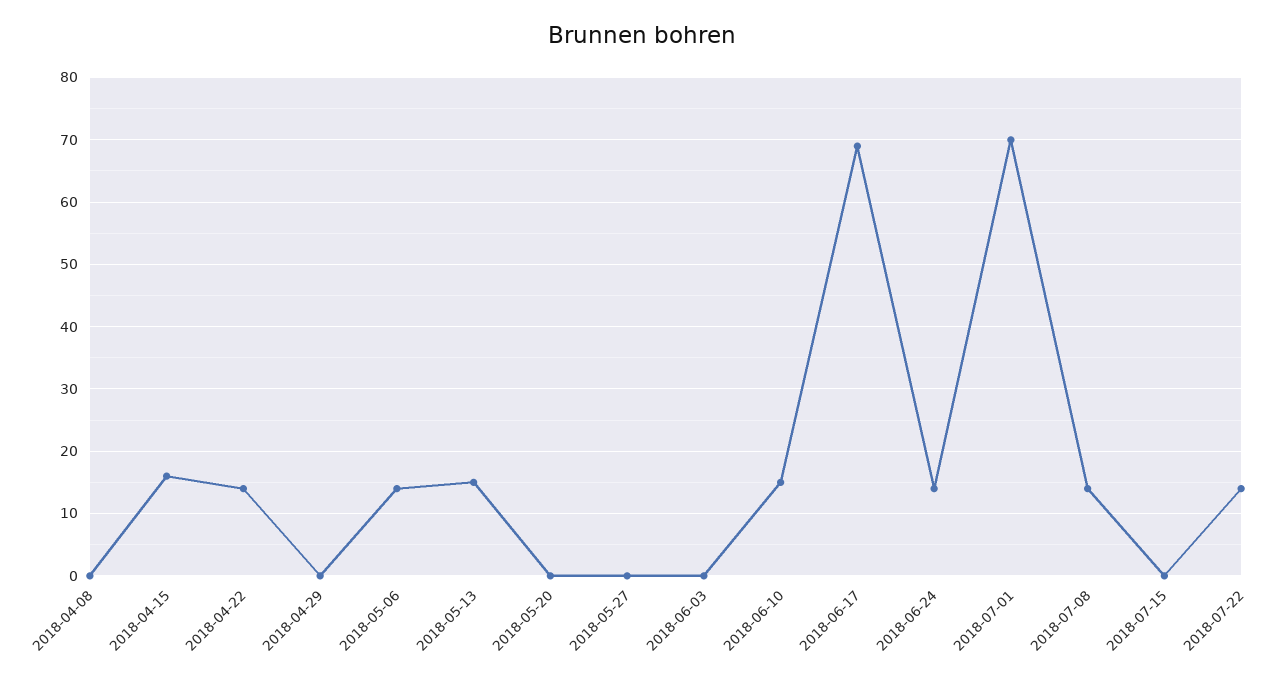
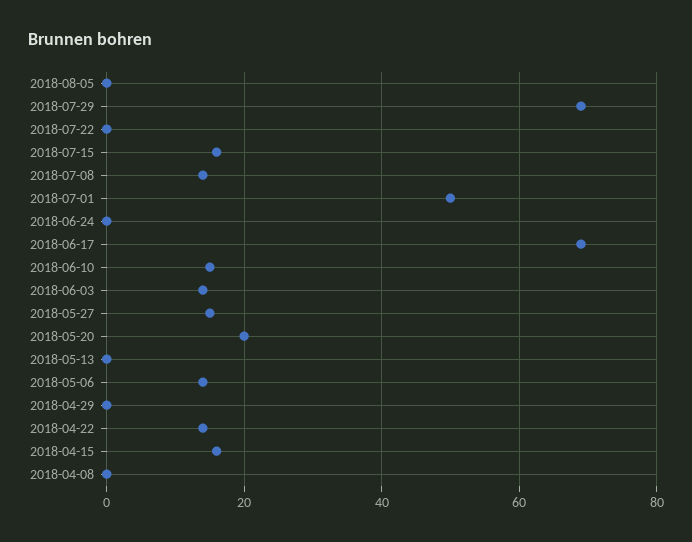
2018-05-13: 15 -> 0
2018-05-20: 0 -> 20
2018-05-27: 0 -> 15
2018-06-03: 0 -> 15
2018-06-24: 14 -> 0
2018-07-01: 70 -> 50
2018-07-15: 0 -> 15
2018-07-22: 14 -> 0
2018-08-05: none -> 0
2018-07-29: none -> 70

